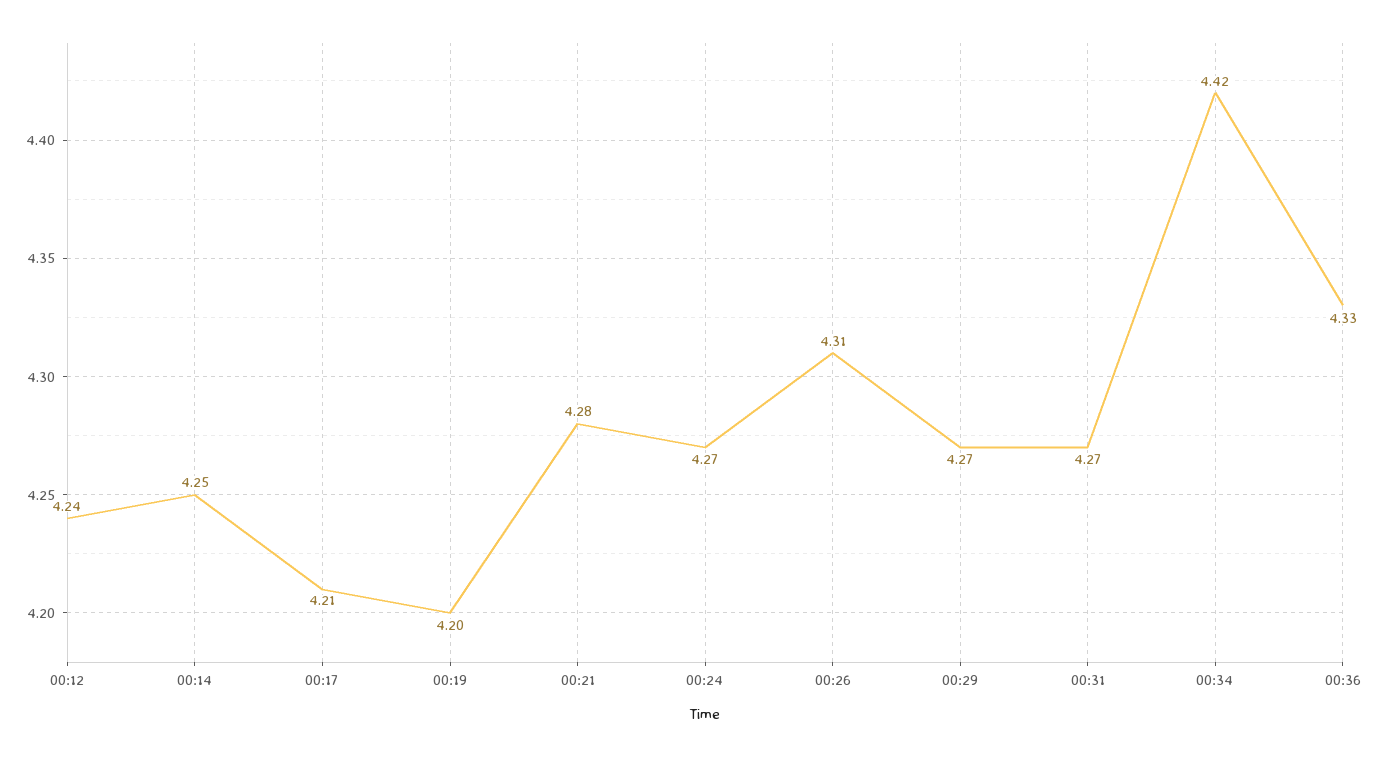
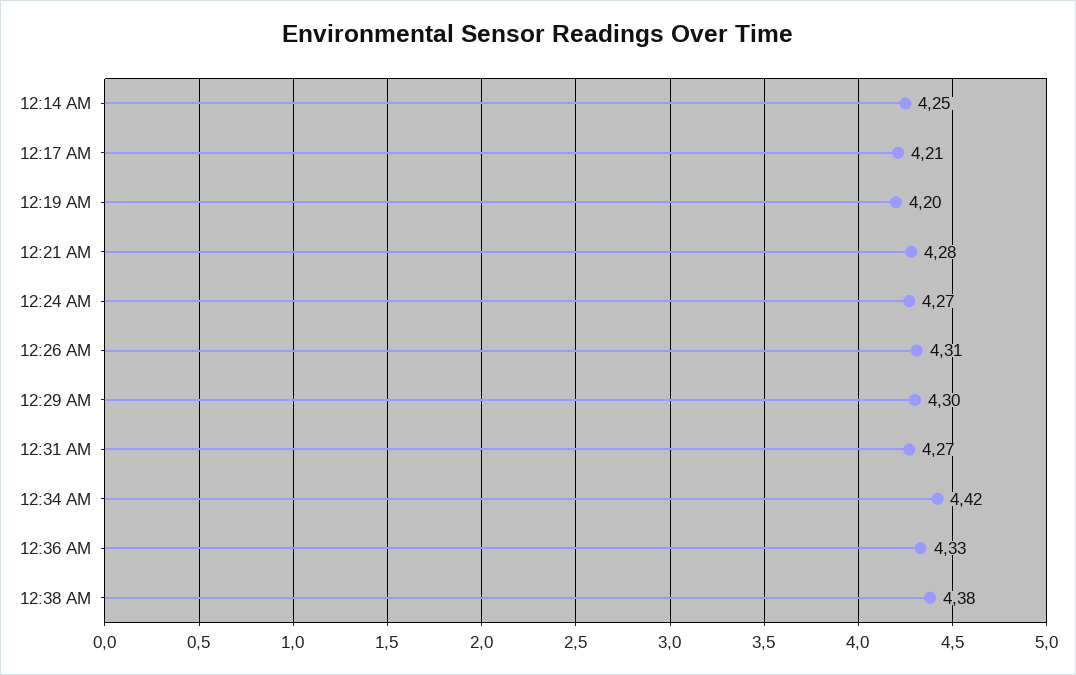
00:12: 4.24 -> none
00:29: 4.27 -> 4.3
12:38 AM: none -> 4.38

